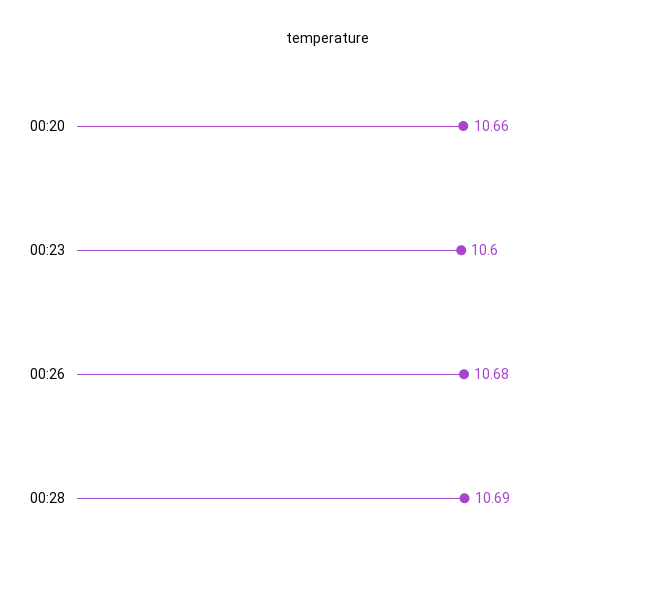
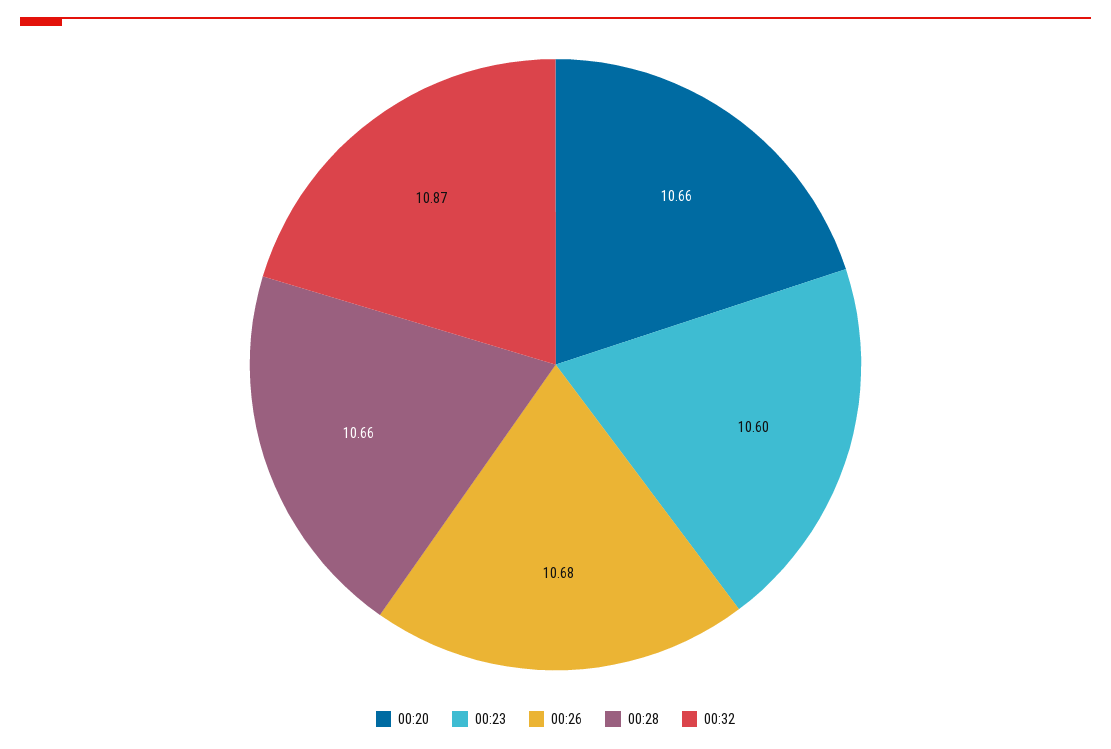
00:28: 10.69 -> 10.66
00:32: none -> 10.87

